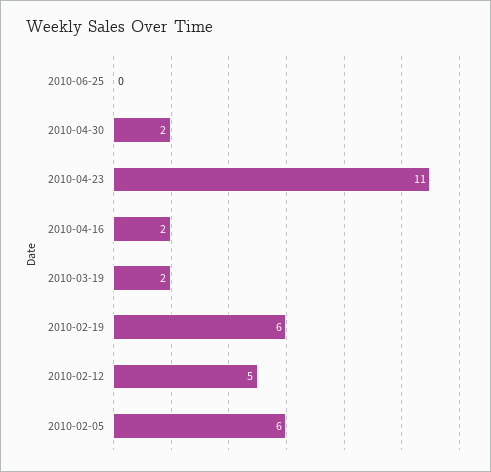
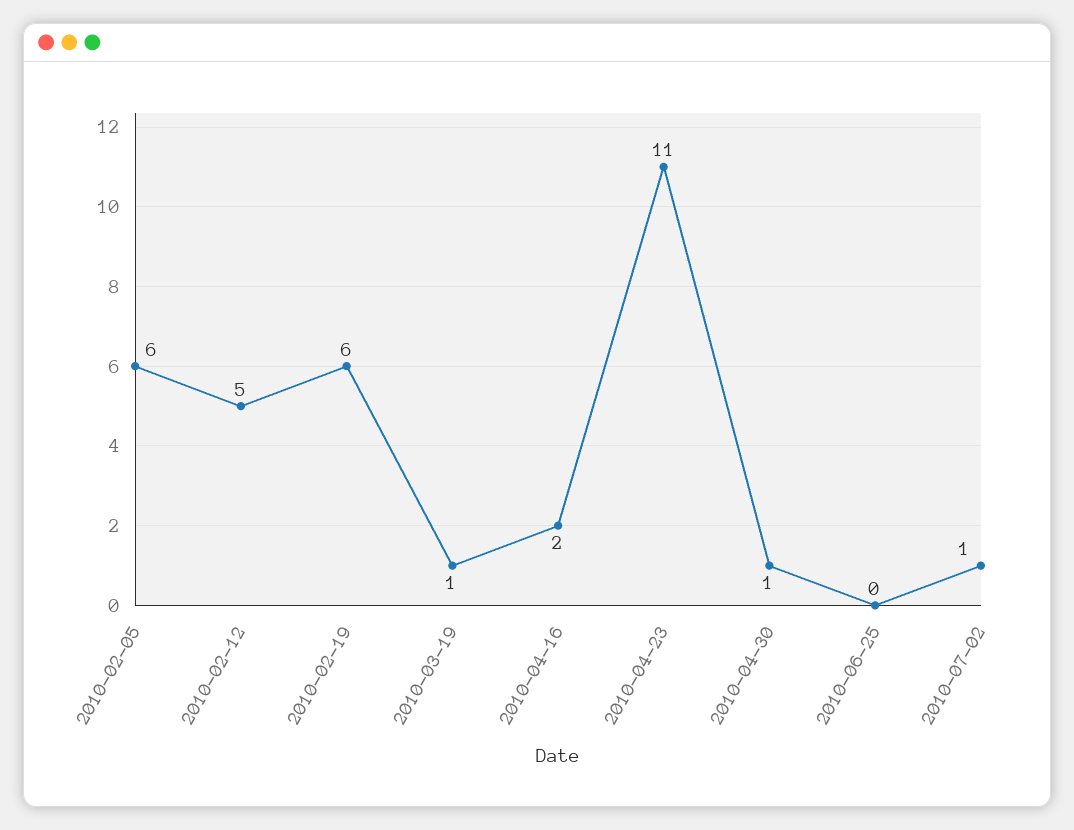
2010-04-30: 2 -> 1
2010-03-19: 2 -> 1
2010-07-02: none -> 1

